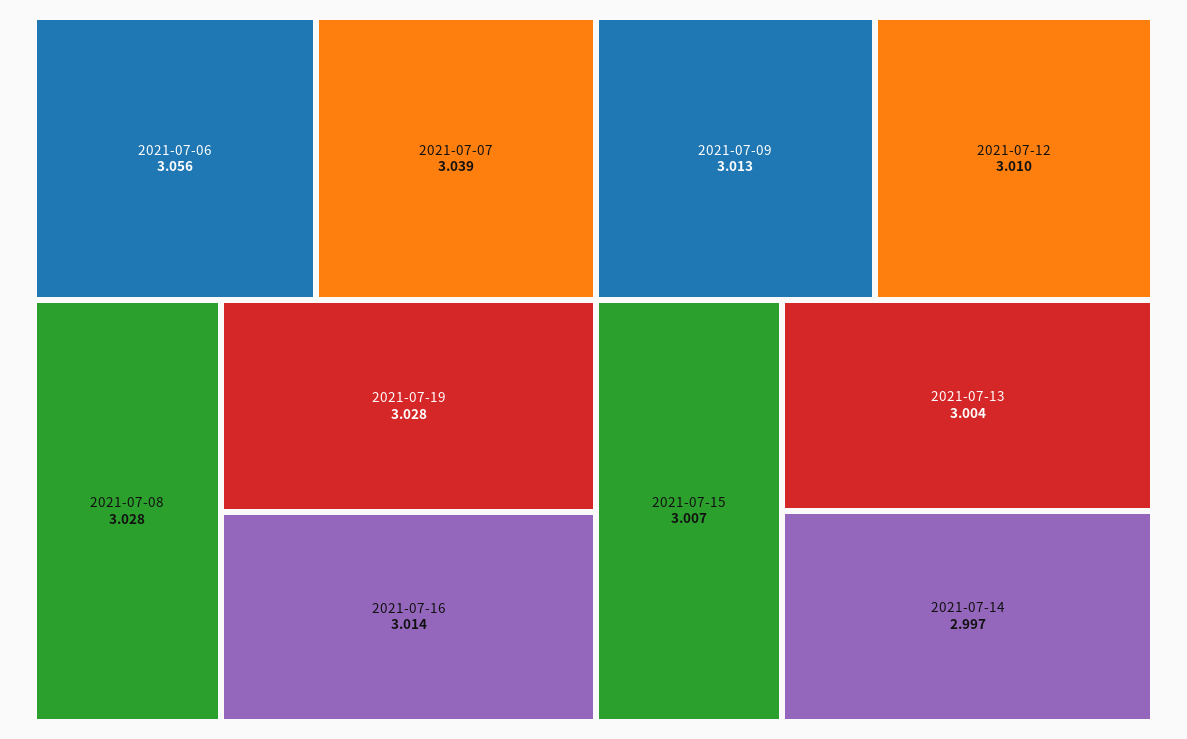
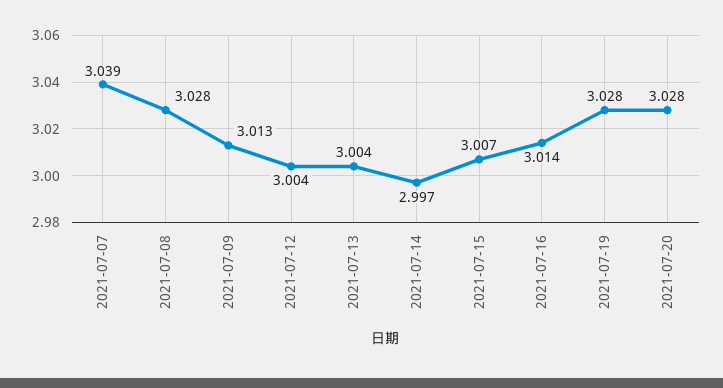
2021-07-06: 3.056 -> none
2021-07-12: 3.01 -> 3.004
2021-07-20: none -> 3.028

